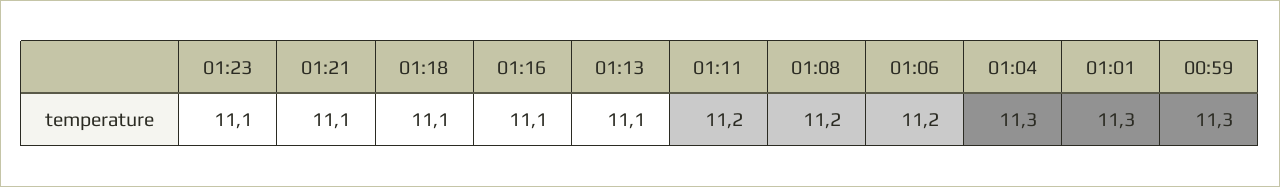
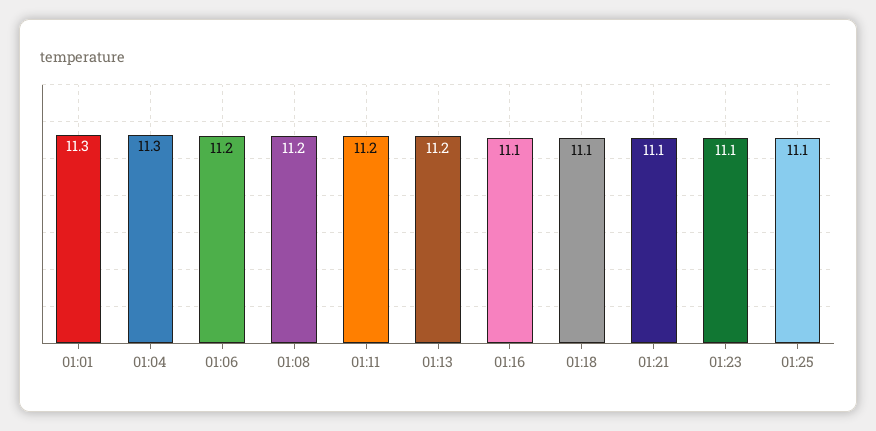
01:13: 11.1 -> 11.2
00:59: 11.3 -> none
01:25: none -> 11.1

